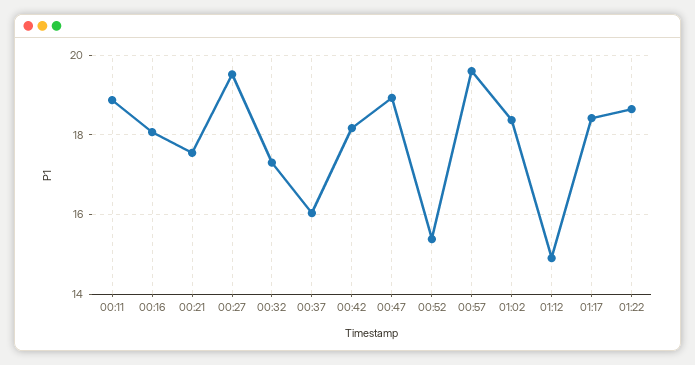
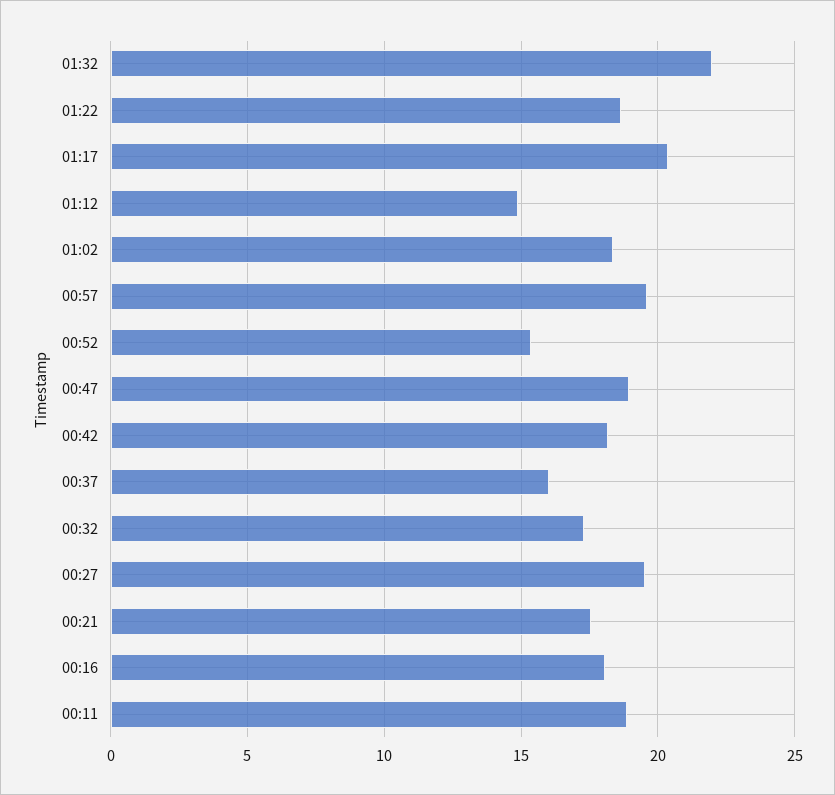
01:17: 18.4 -> 20.5
01:32: none -> 22

